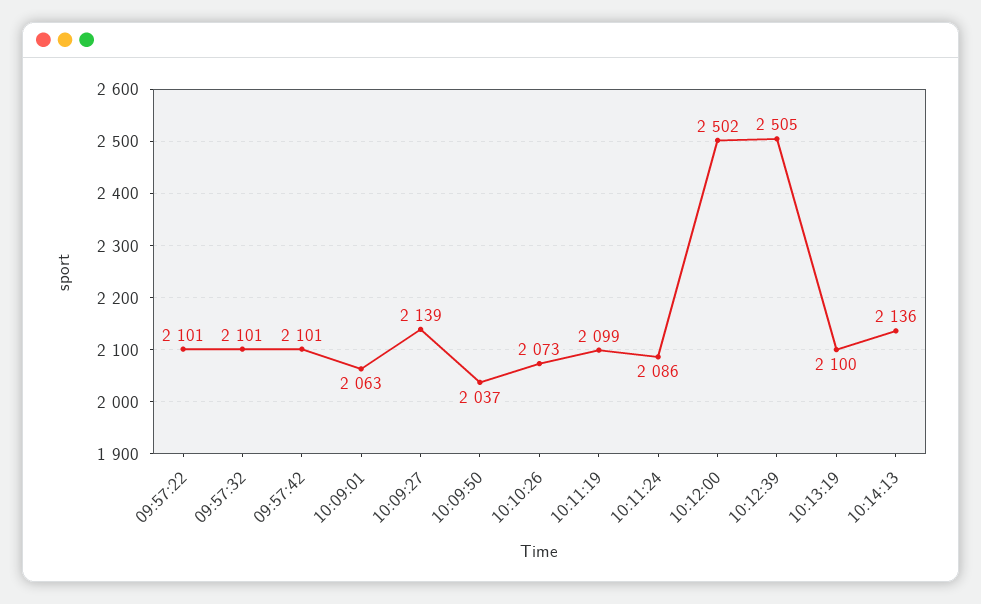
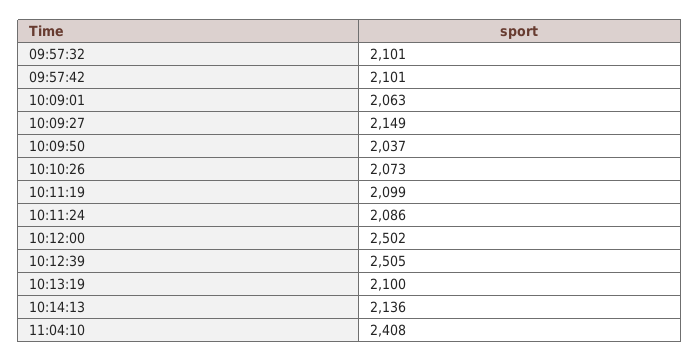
09:57:22: 2101 -> none
10:09:27: 2139 -> 2149
11:04:10: none -> 2408

